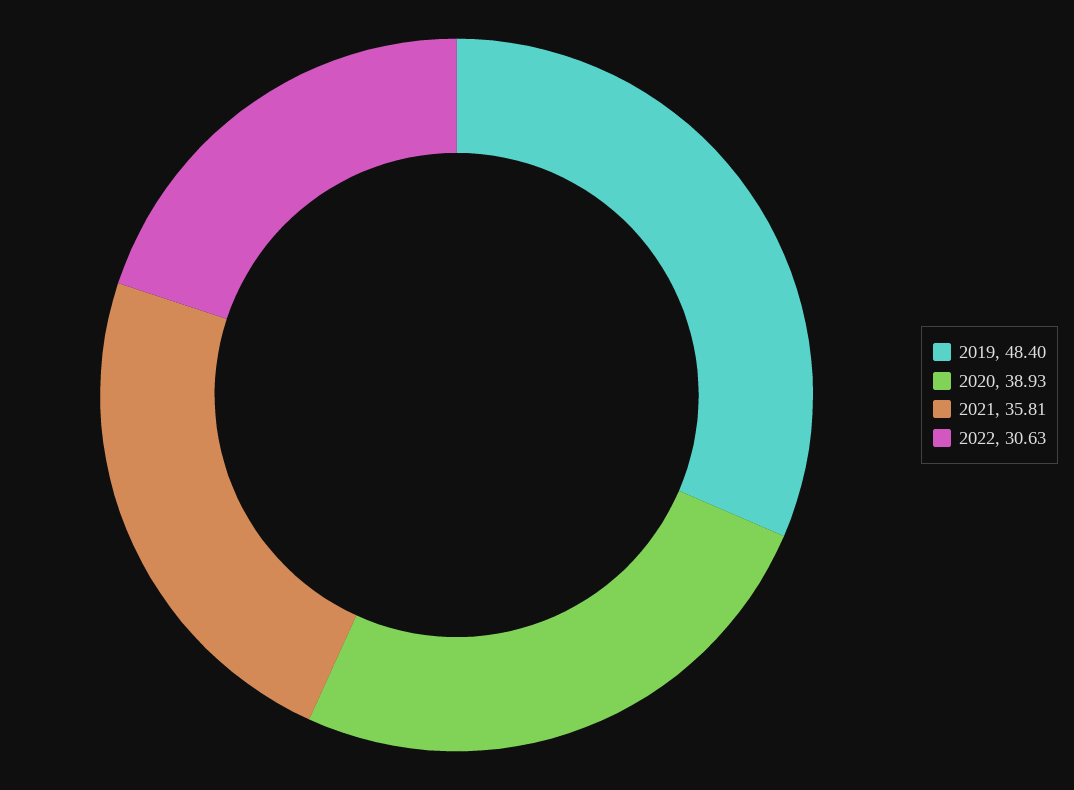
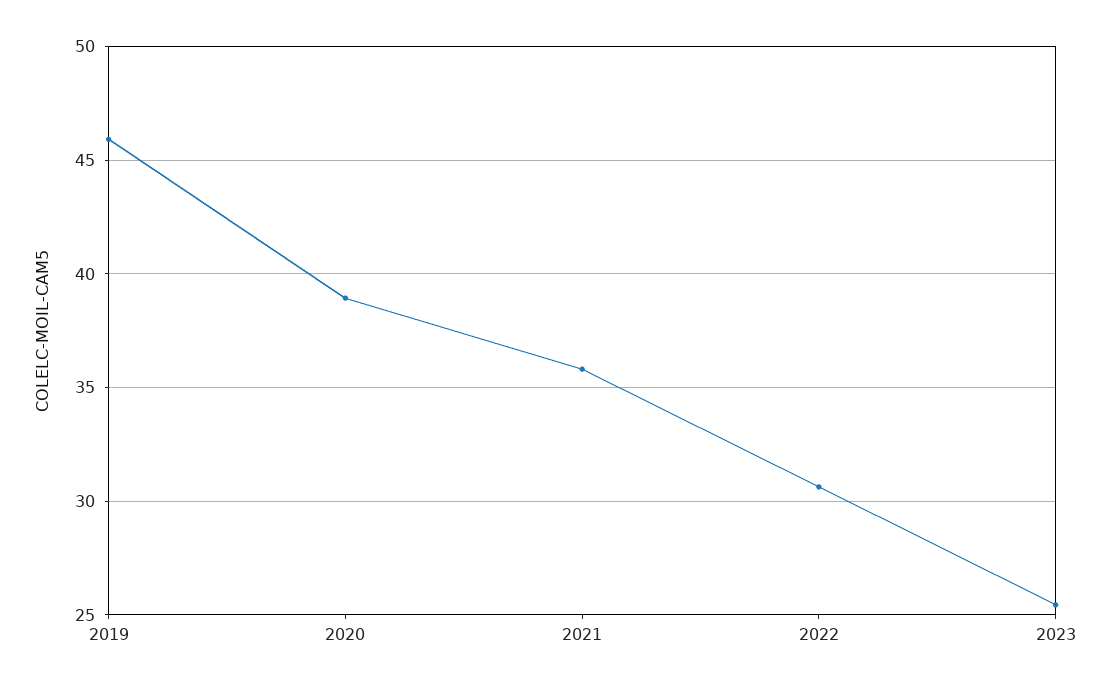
2019: 48.4 -> 46
2023: none -> 25.5

